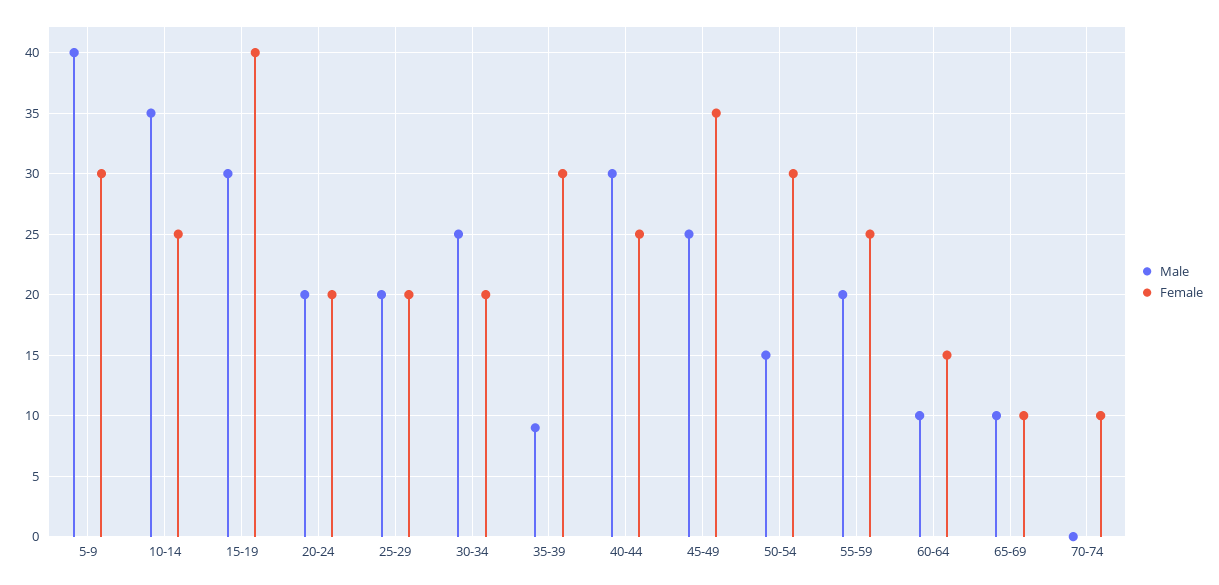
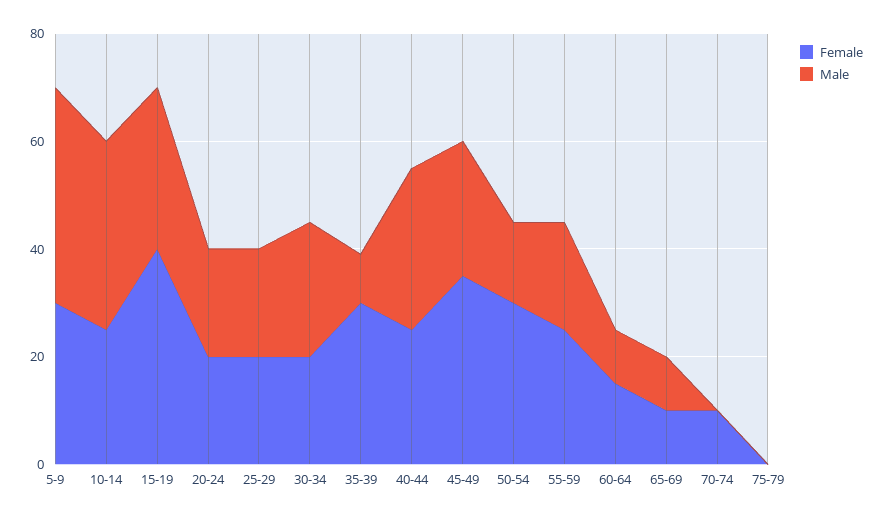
Female, 75-79: none -> 0
Male, 75-79: none -> 0

